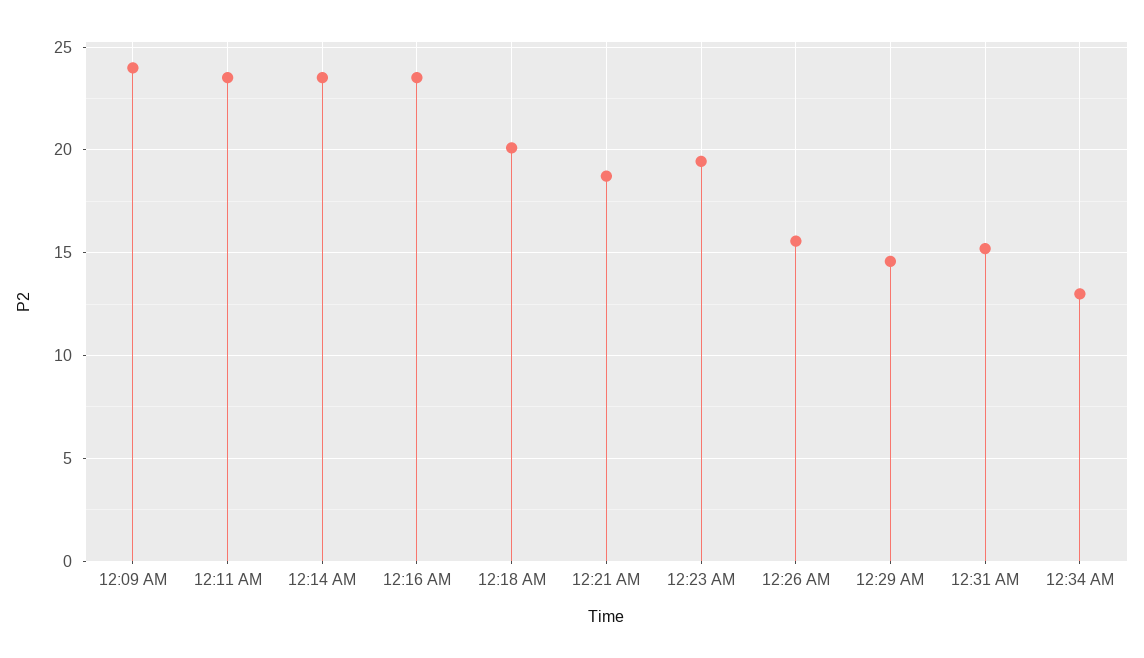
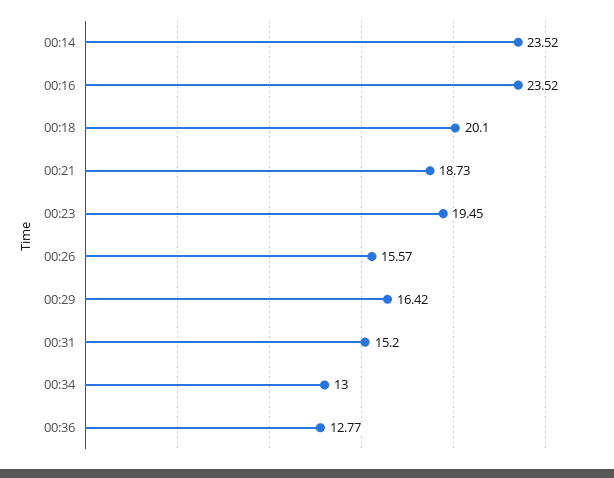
12:09 AM: 24 -> none
12:11 AM: 23.5 -> none
12:29 AM: 14.5 -> 16.42
00:36: none -> 12.77

